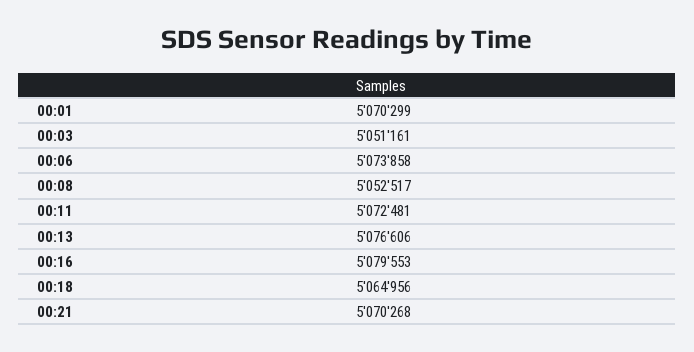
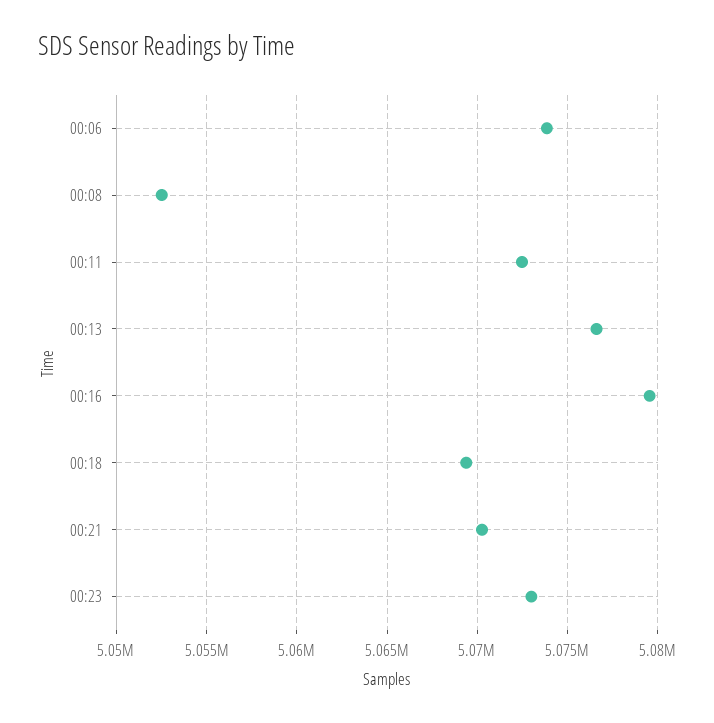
00:01: 5070299 -> none
00:03: 5051161 -> none
00:18: 5064956 -> 5069500
00:23: none -> 5073000

